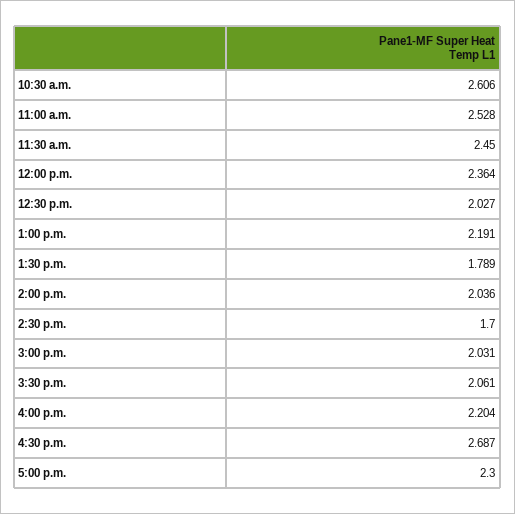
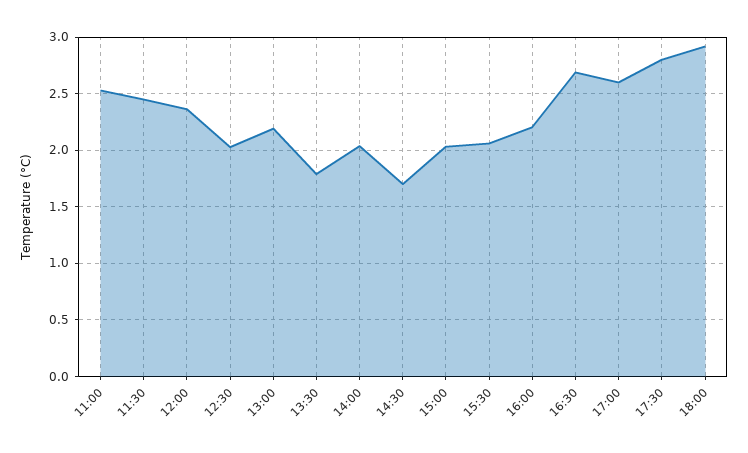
10:30 a.m.: 2.606 -> none
5:00 p.m.: 2.3 -> 2.6
17:30: none -> 2.8
18:00: none -> 2.9

